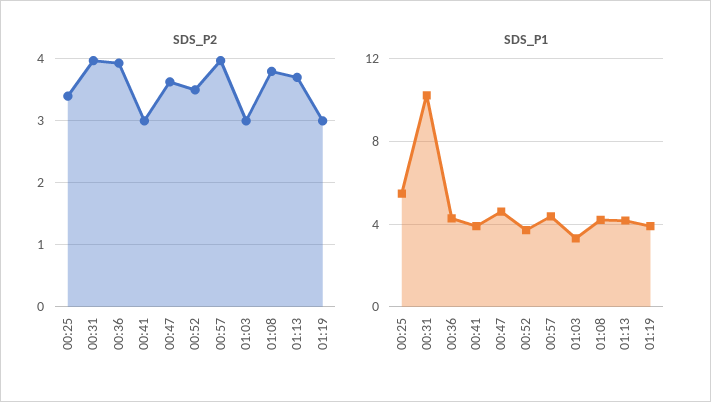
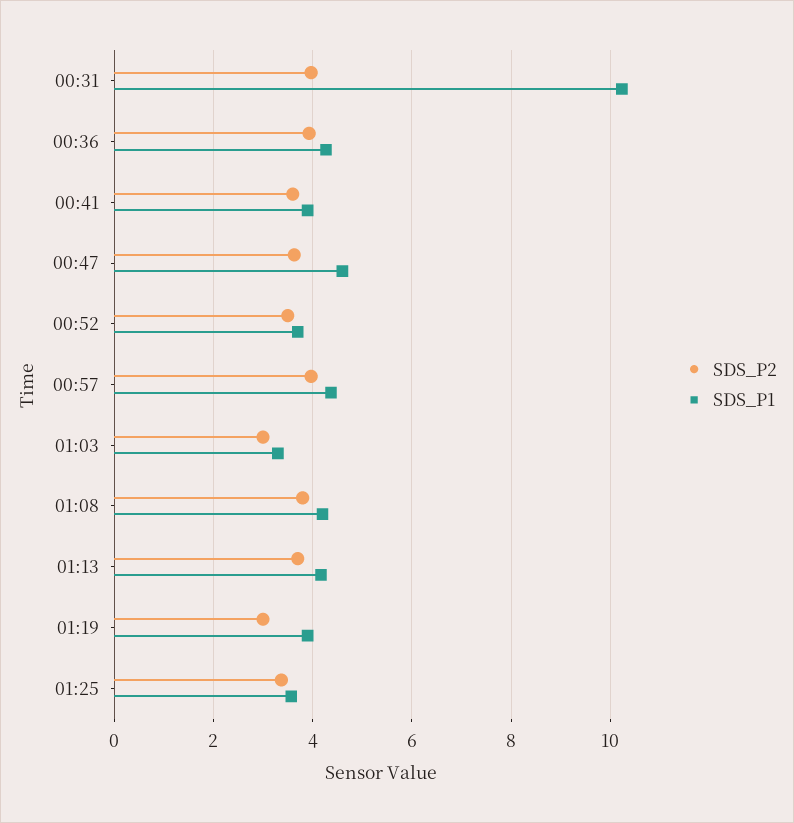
SDS_P2, 00:25: 3.4 -> none
SDS_P2, 00:41: 3 -> 3.6
SDS_P1, 00:25: 5.5 -> none
SDS_P2, 01:25: none -> 3.4
SDS_P1, 01:25: none -> 3.6

